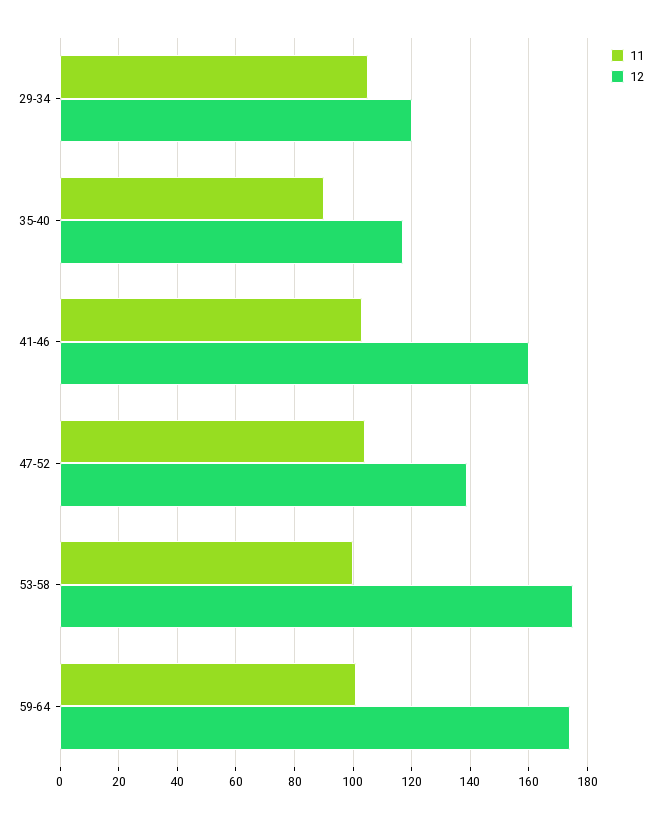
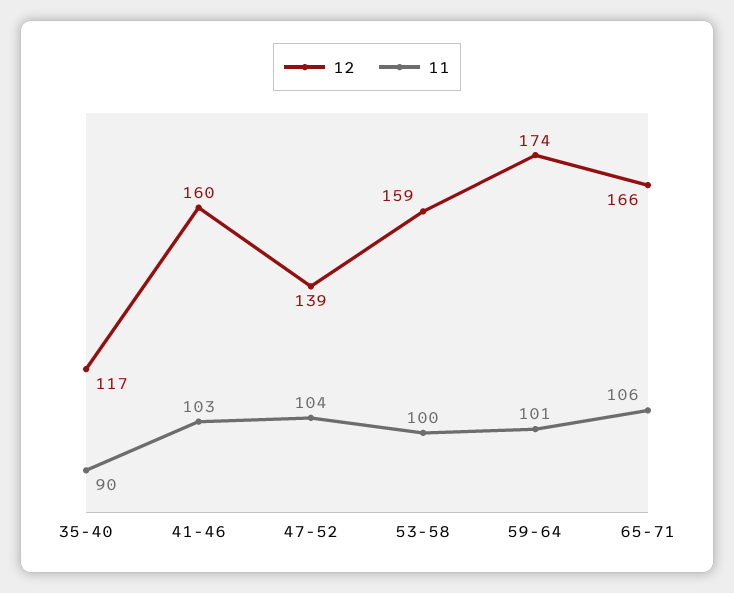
11, 29-34: 105 -> none
12, 29-34: 120 -> none
12, 53-58: 175 -> 159
12, 65-71: none -> 166
11, 65-71: none -> 106

